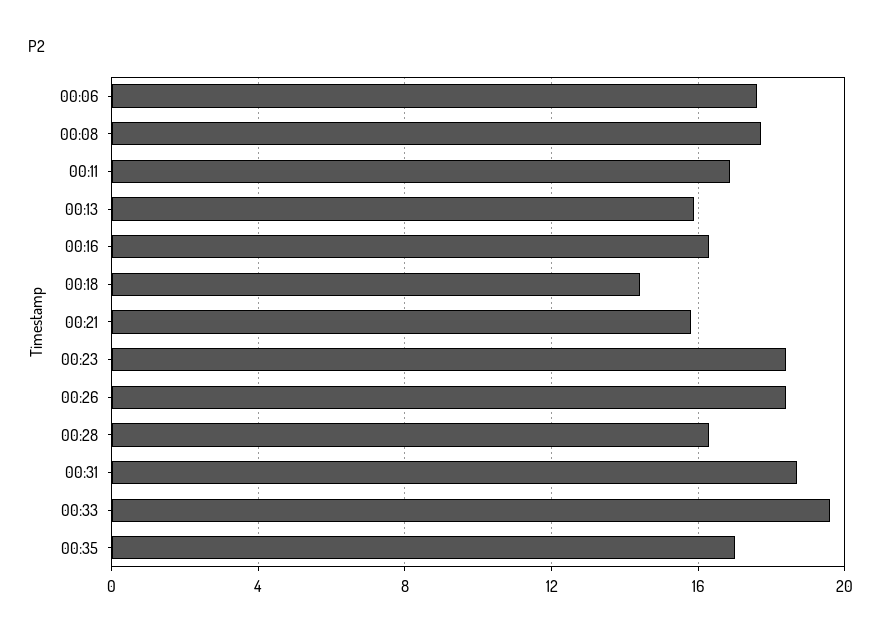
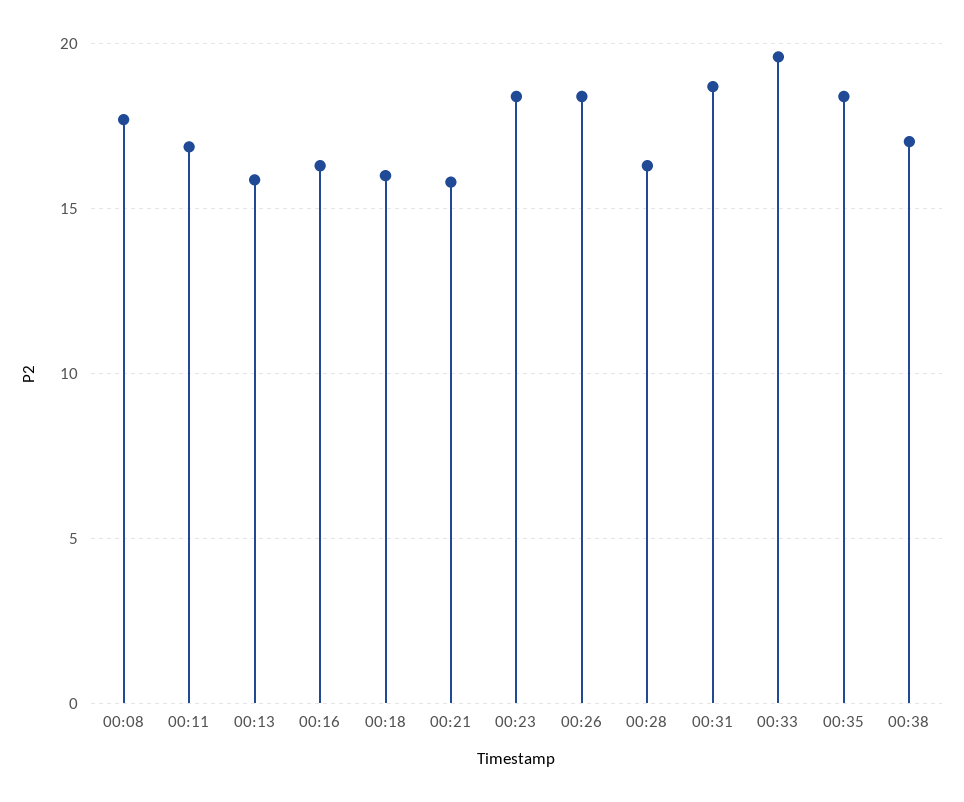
00:06: 17.5 -> none
00:18: 14.5 -> 16
00:35: 17 -> 18.5
00:38: none -> 17

